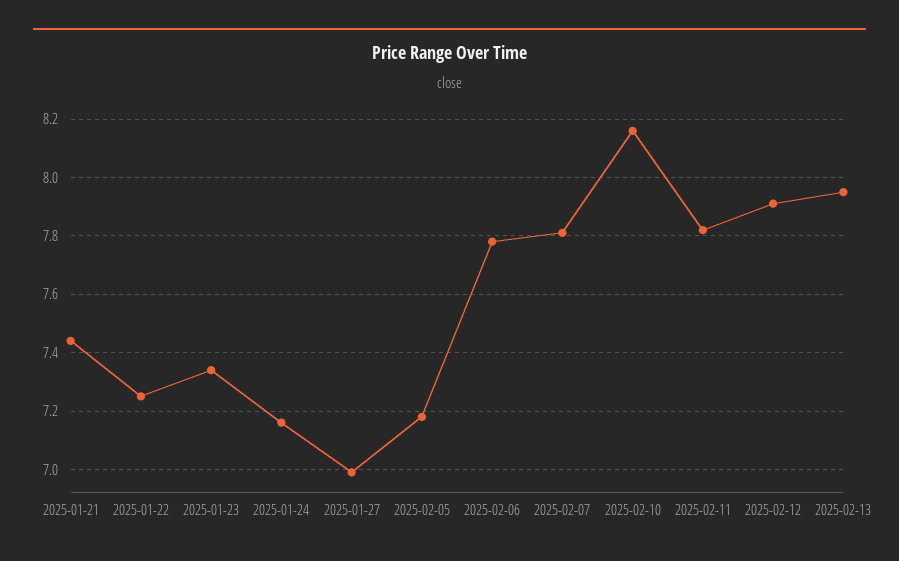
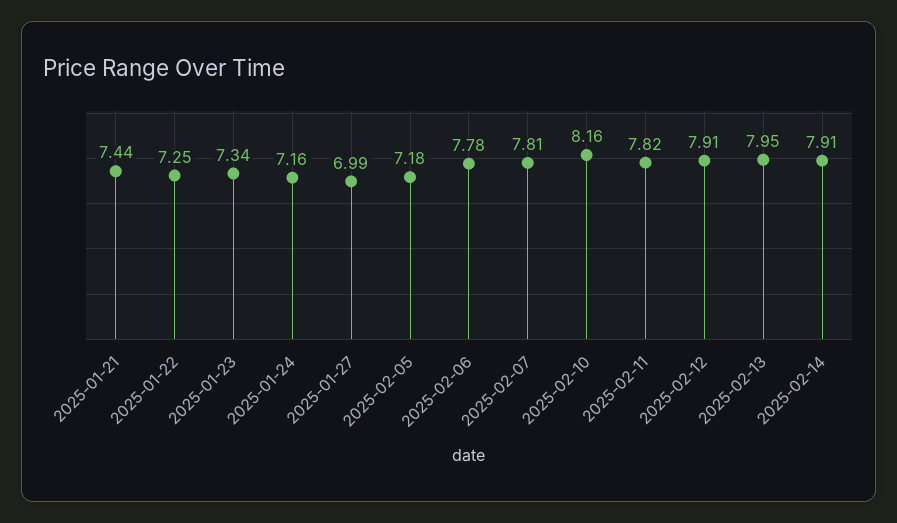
2025-02-14: none -> 7.91

